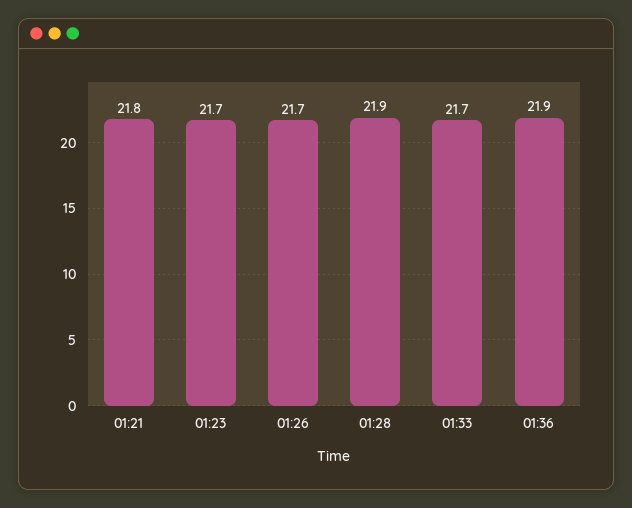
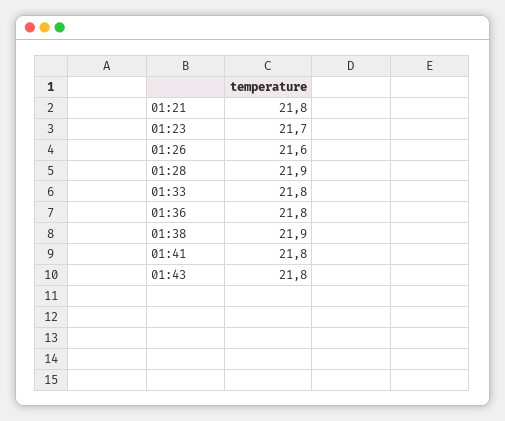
01:26: 21.7 -> 21.6
01:33: 21.7 -> 21.8
01:36: 21.9 -> 21.8
01:38: none -> 21.9
01:41: none -> 21.8
01:43: none -> 21.8

